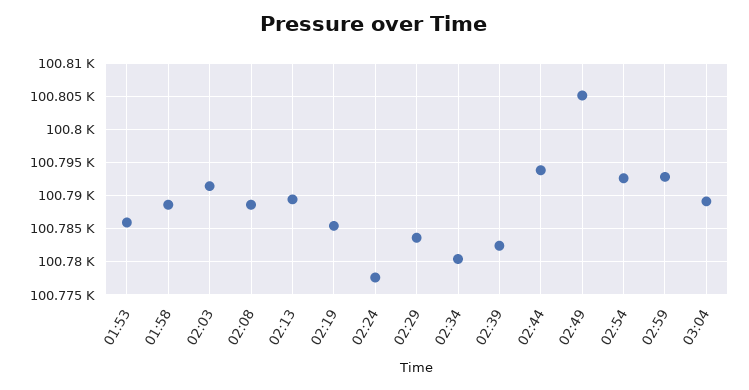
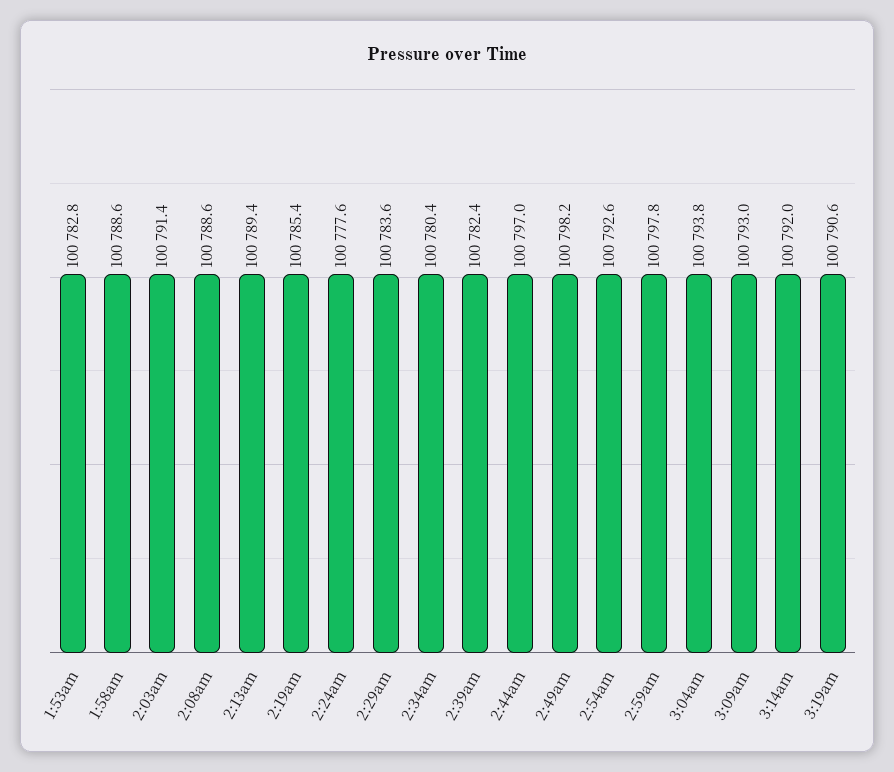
01:53: 100786 -> 100782.8
02:44: 100794 -> 100797
02:49: 100805 -> 100798.2
02:59: 100793 -> 100797.8
03:04: 100789 -> 100793.8
3:09am: none -> 100793
3:14am: none -> 100792
3:19am: none -> 100790.6

